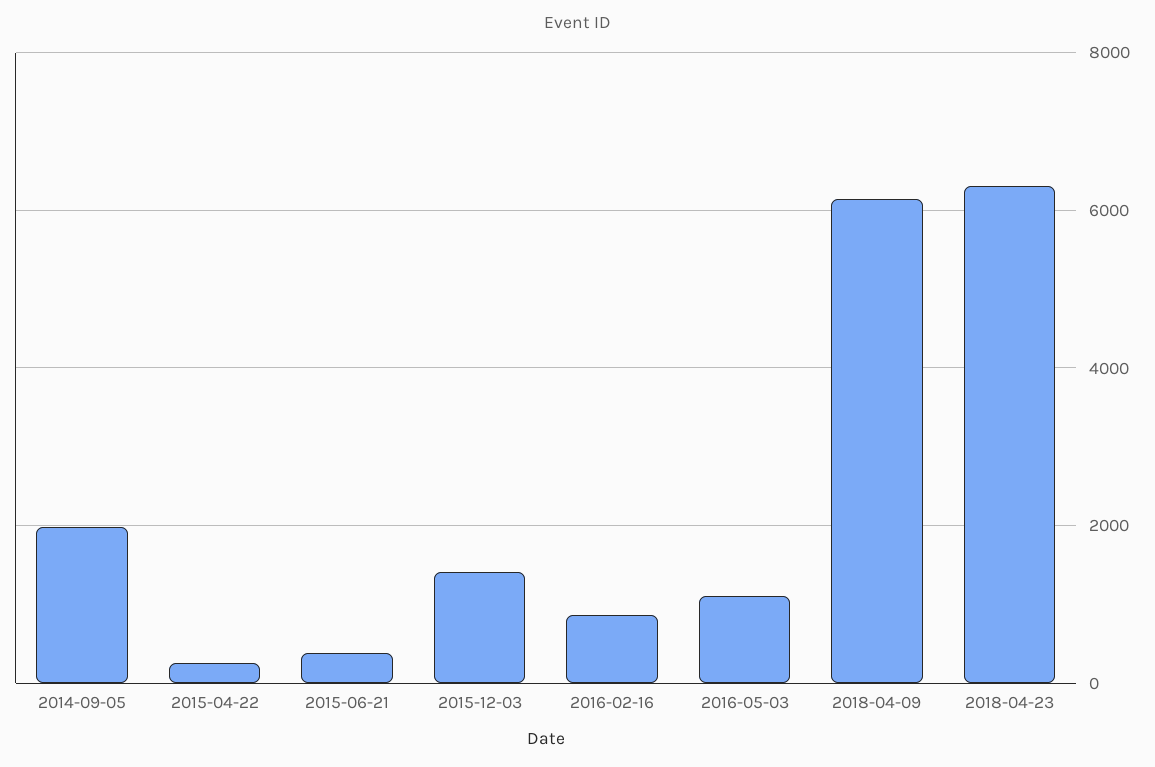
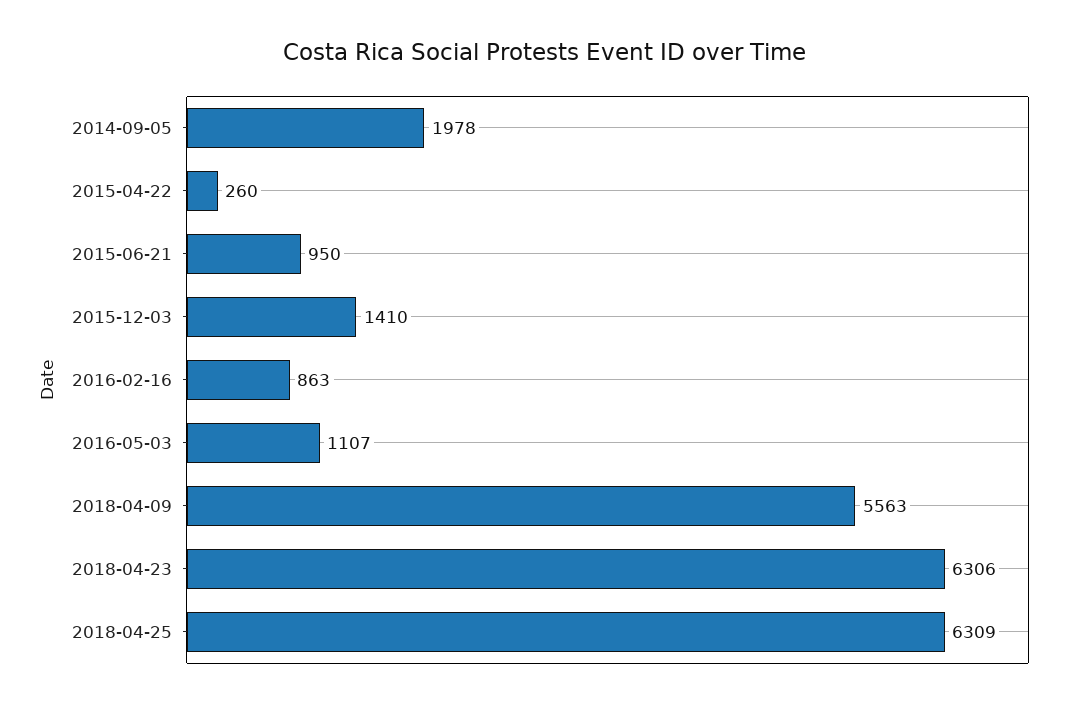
2015-06-21: 400 -> 950
2018-04-09: 6200 -> 5563
2018-04-25: none -> 6309

